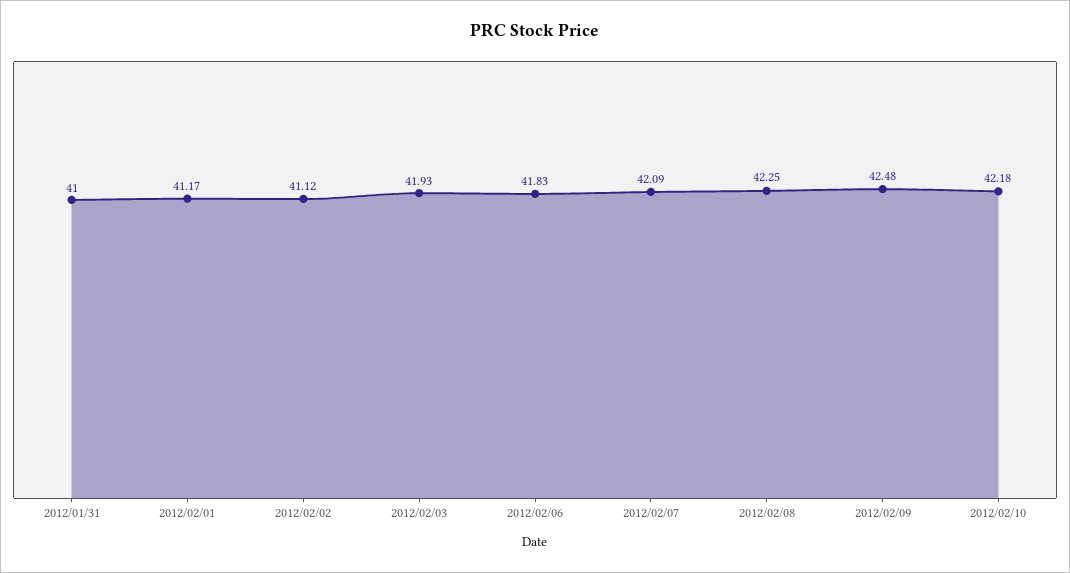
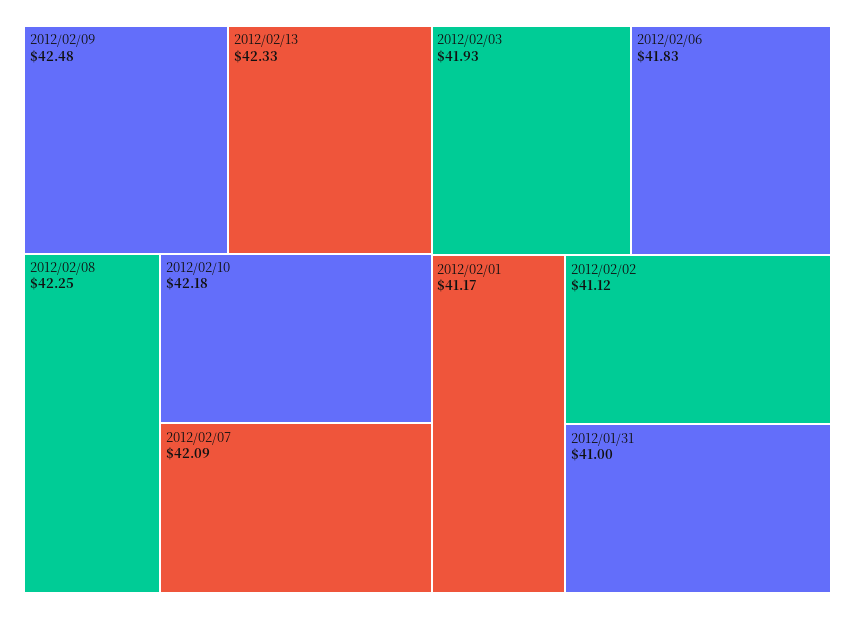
2012/02/13: none -> 42.33

